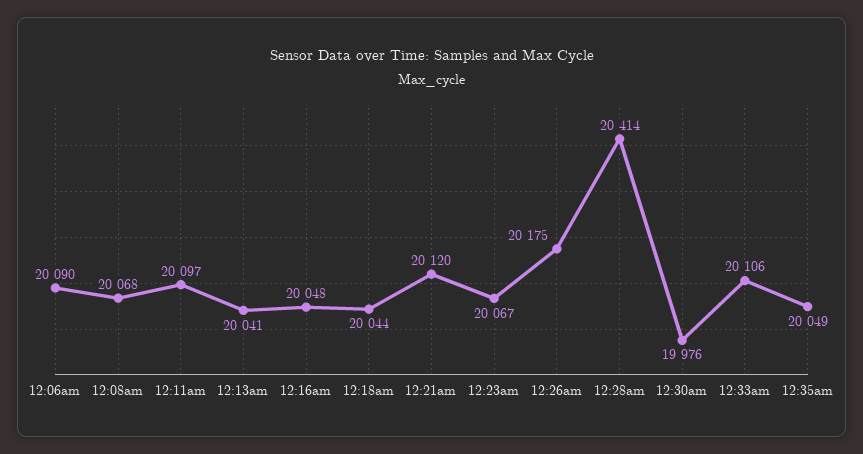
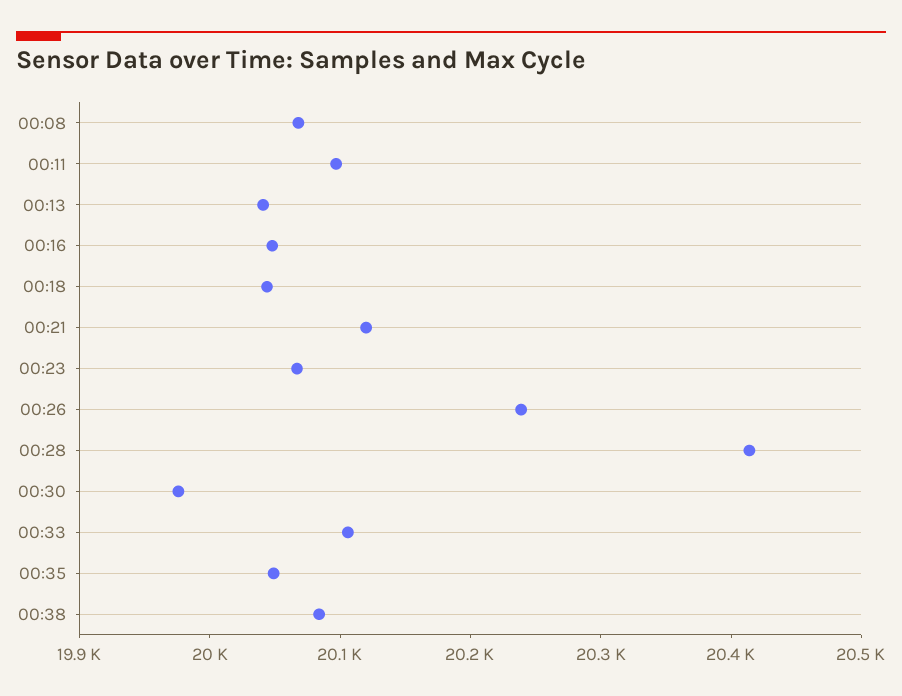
12:06am: 20090 -> none
12:26am: 20175 -> 20240
00:38: none -> 20080

